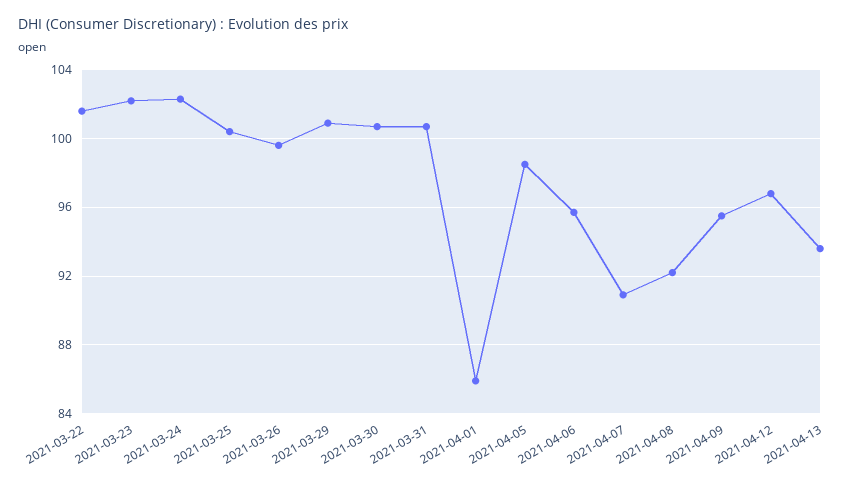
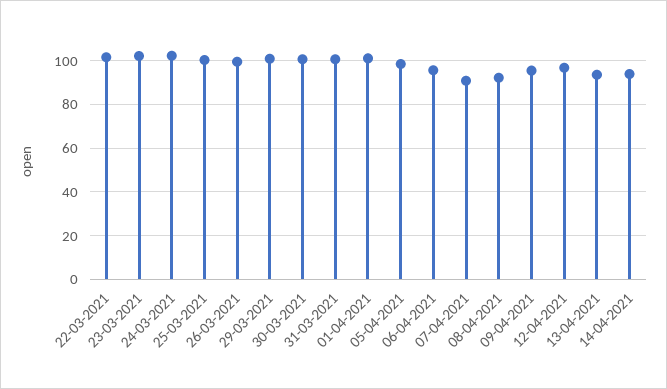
2021-04-01: 86 -> 100
14-04-2021: none -> 95

